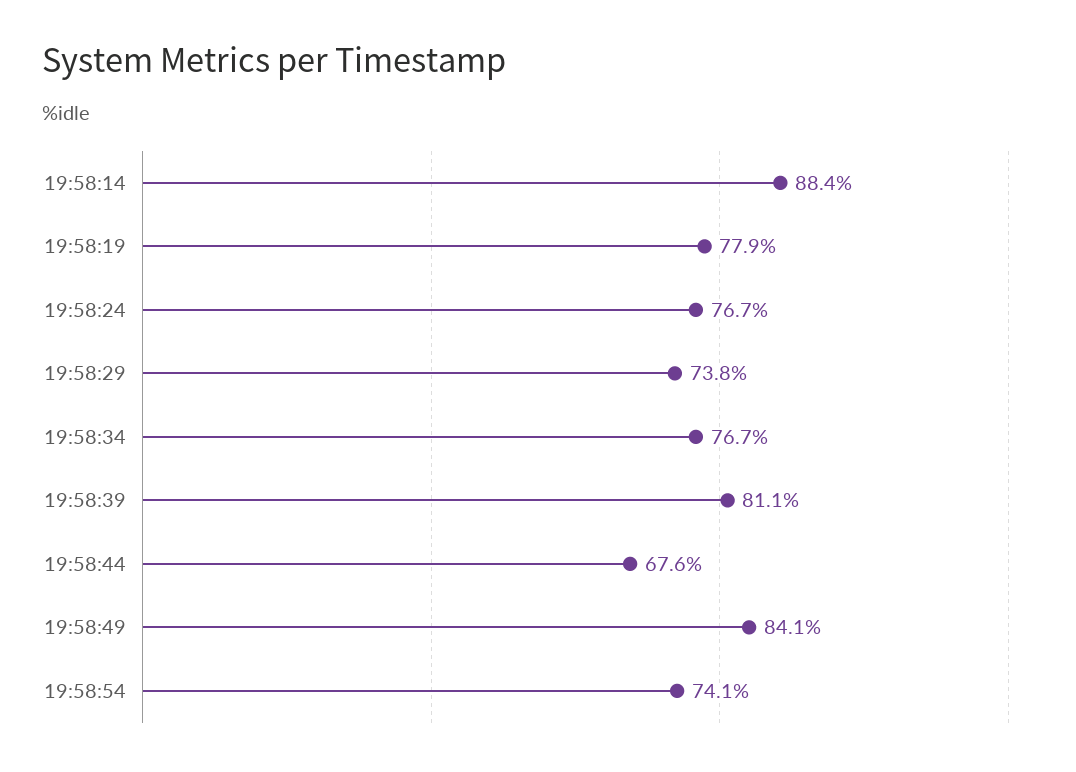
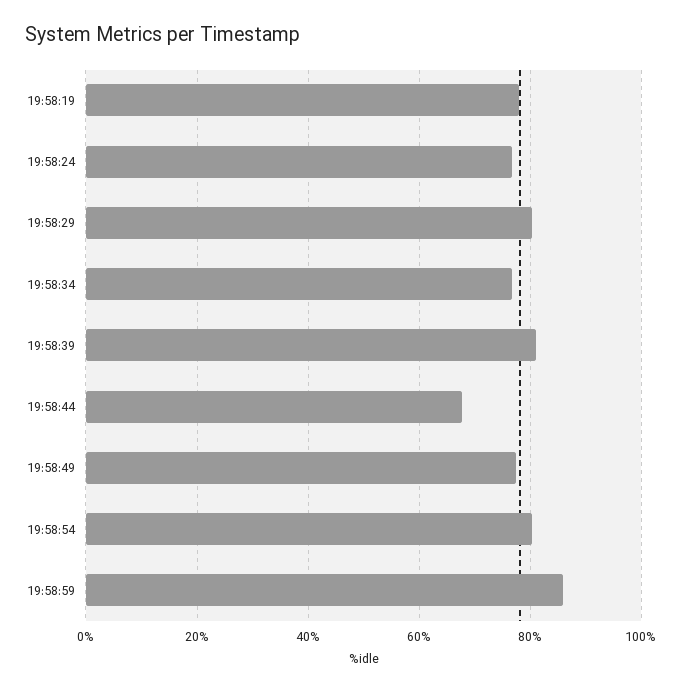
19:58:14: 88.4 -> none
19:58:29: 73.8 -> 80
19:58:49: 84.1 -> 78
19:58:54: 74.1 -> 80
19:58:59: none -> 86

